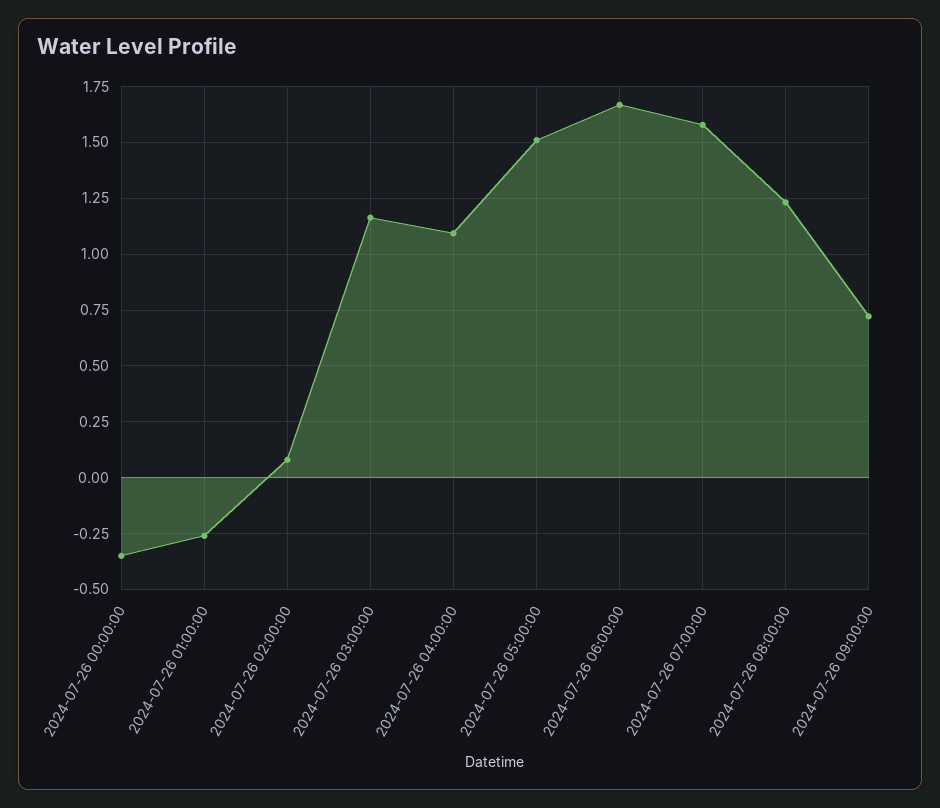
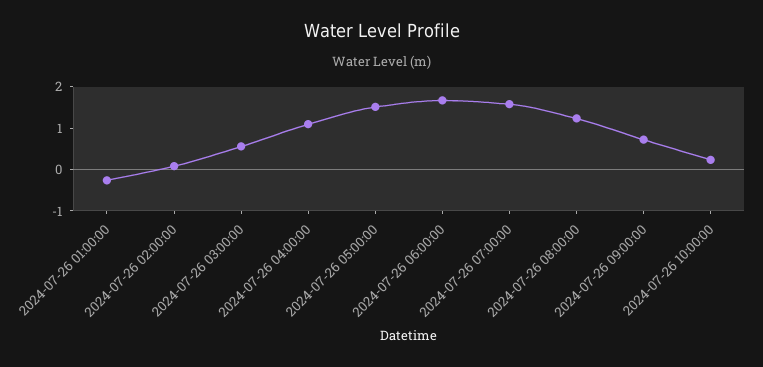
2024-07-26 00:00:00: -0.35 -> none
2024-07-26 03:00:00: 1.15 -> 0.6
2024-07-26 10:00:00: none -> 0.2

